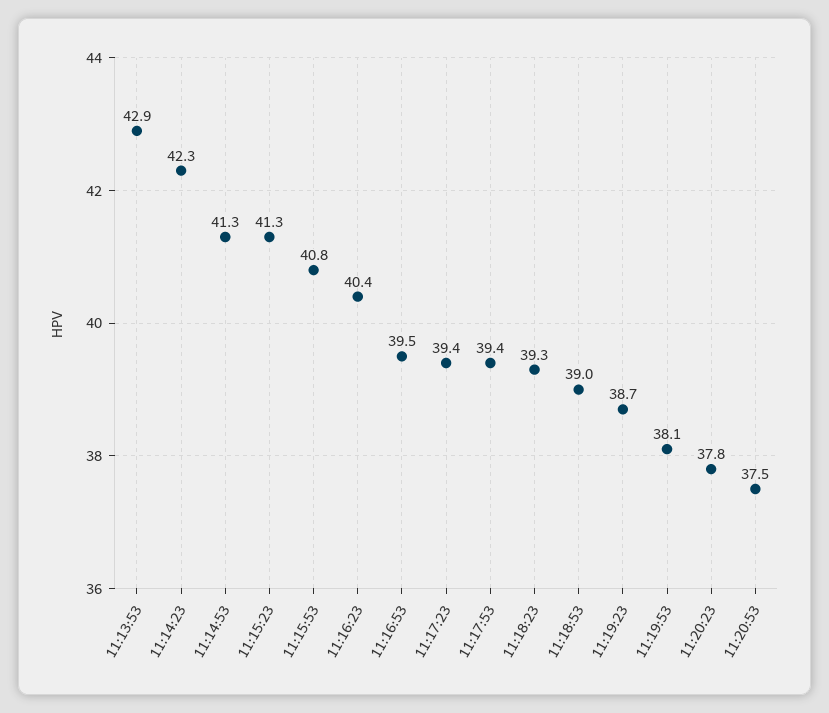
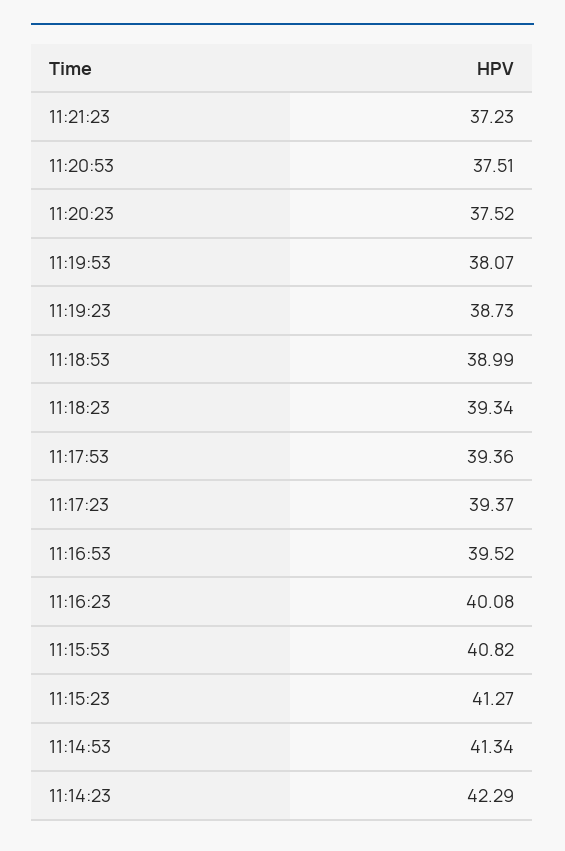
11:13:53: 42.9 -> none
11:16:23: 40.4 -> 40.08
11:20:23: 37.8 -> 37.52
11:21:23: none -> 37.23

